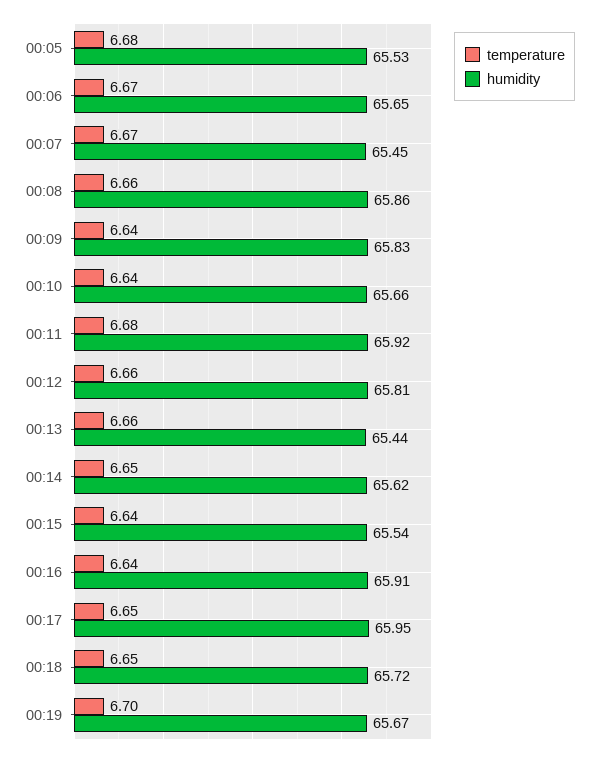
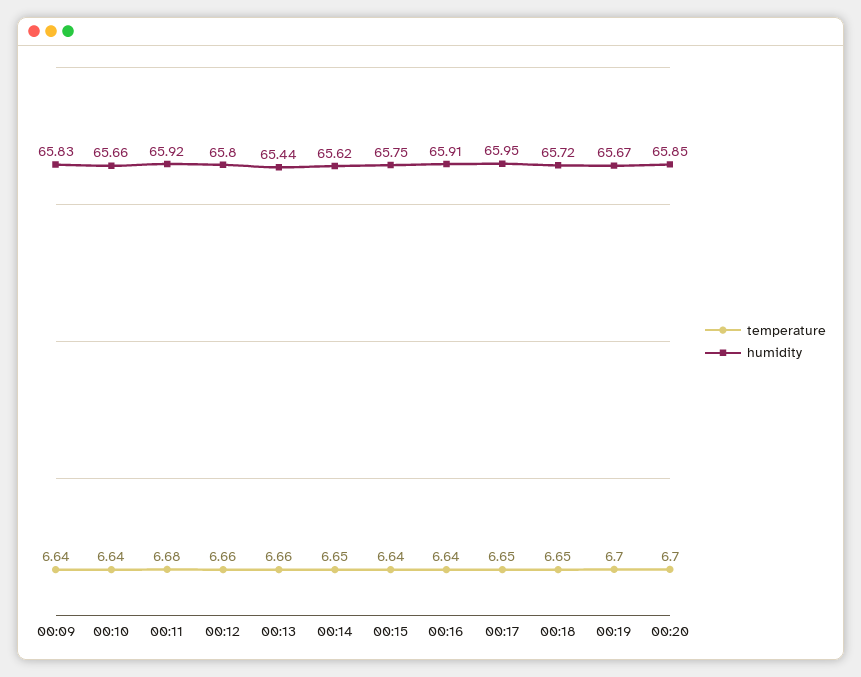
temperature, 00:05: 6.68 -> none
humidity, 00:05: 65.53 -> none
temperature, 00:06: 6.67 -> none
humidity, 00:06: 65.65 -> none
temperature, 00:07: 6.67 -> none
humidity, 00:07: 65.45 -> none
temperature, 00:08: 6.66 -> none
humidity, 00:08: 65.86 -> none
humidity, 00:12: 65.81 -> 65.8
humidity, 00:15: 65.54 -> 65.75
temperature, 00:20: none -> 6.7
humidity, 00:20: none -> 65.85

